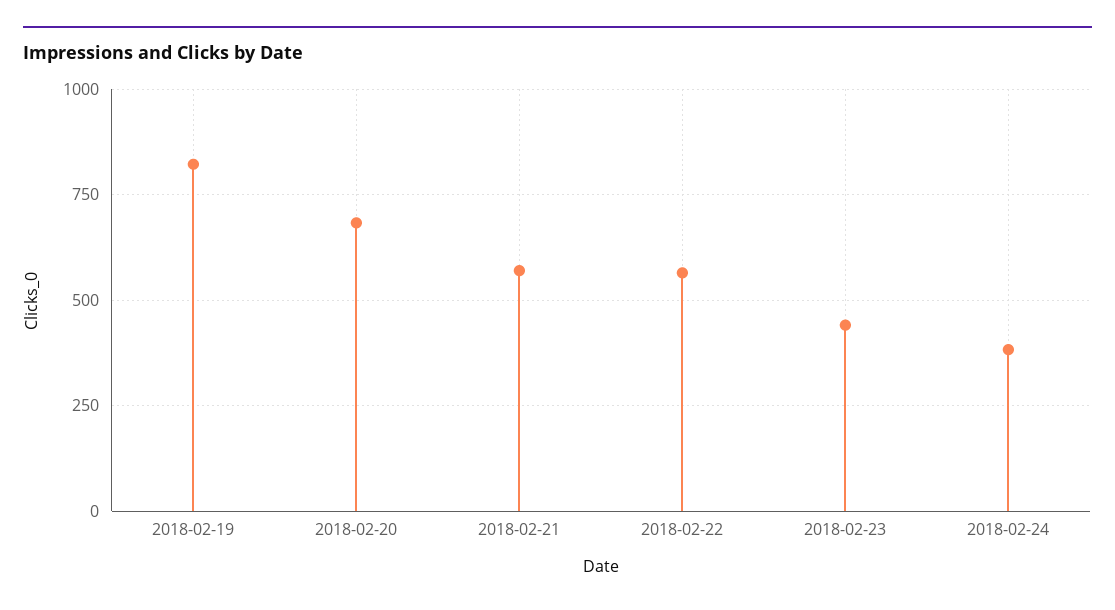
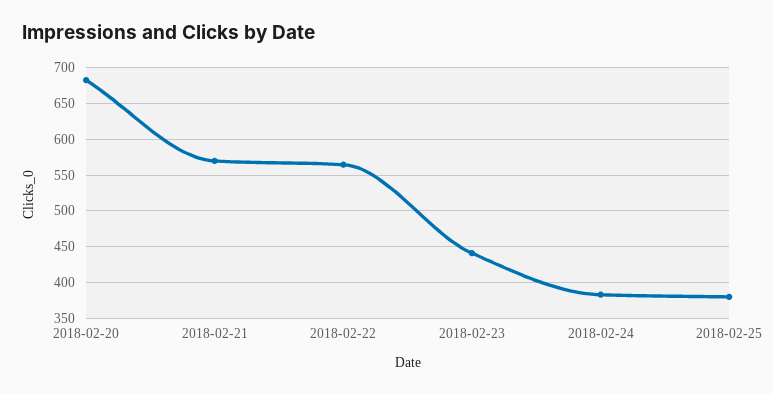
2018-02-19: 825 -> none
2018-02-25: none -> 380

